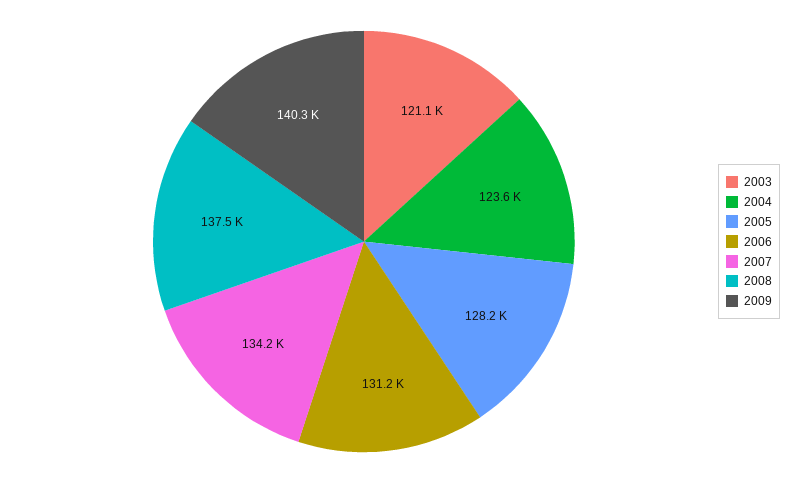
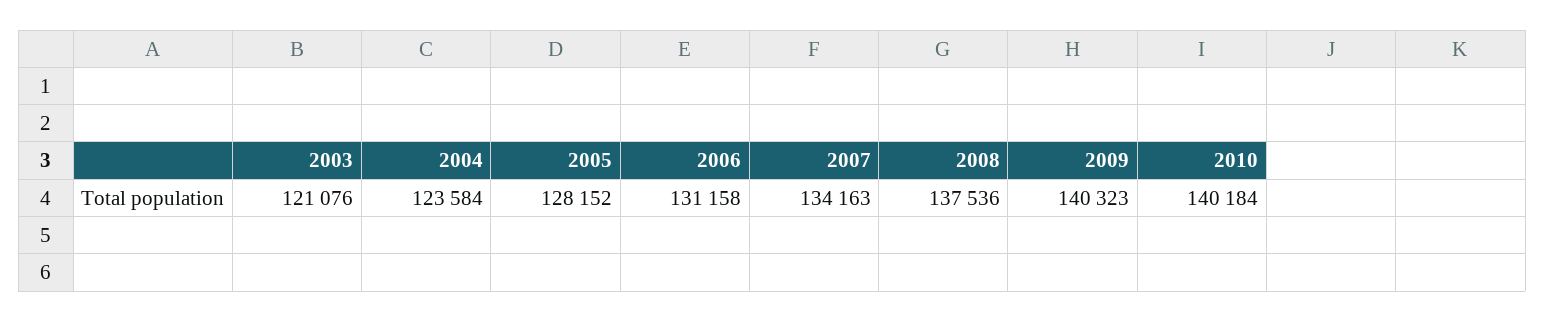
2010: none -> 140184

